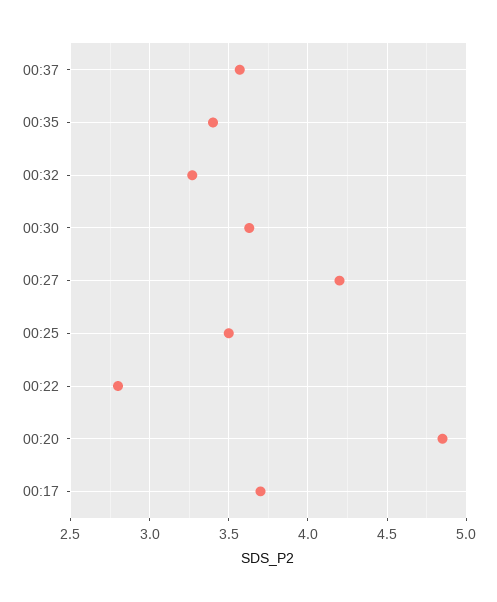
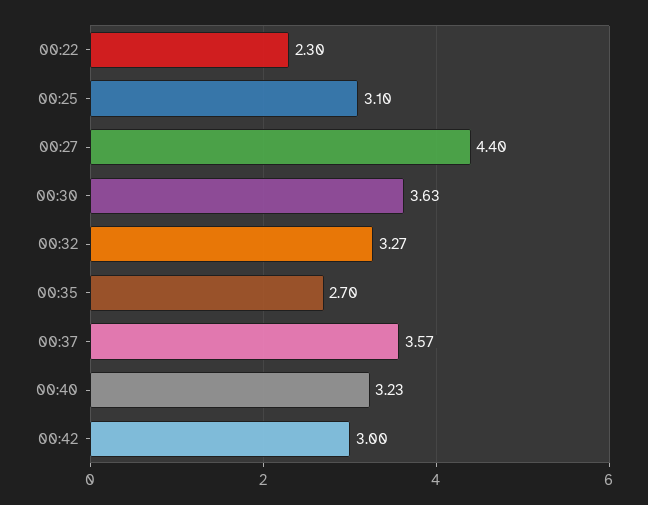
00:35: 3.4 -> 2.7
00:27: 4.2 -> 4.4
00:25: 3.5 -> 3.1
00:22: 2.8 -> 2.3
00:20: 4.85 -> none
00:17: 3.7 -> none
00:40: none -> 3.23
00:42: none -> 3

